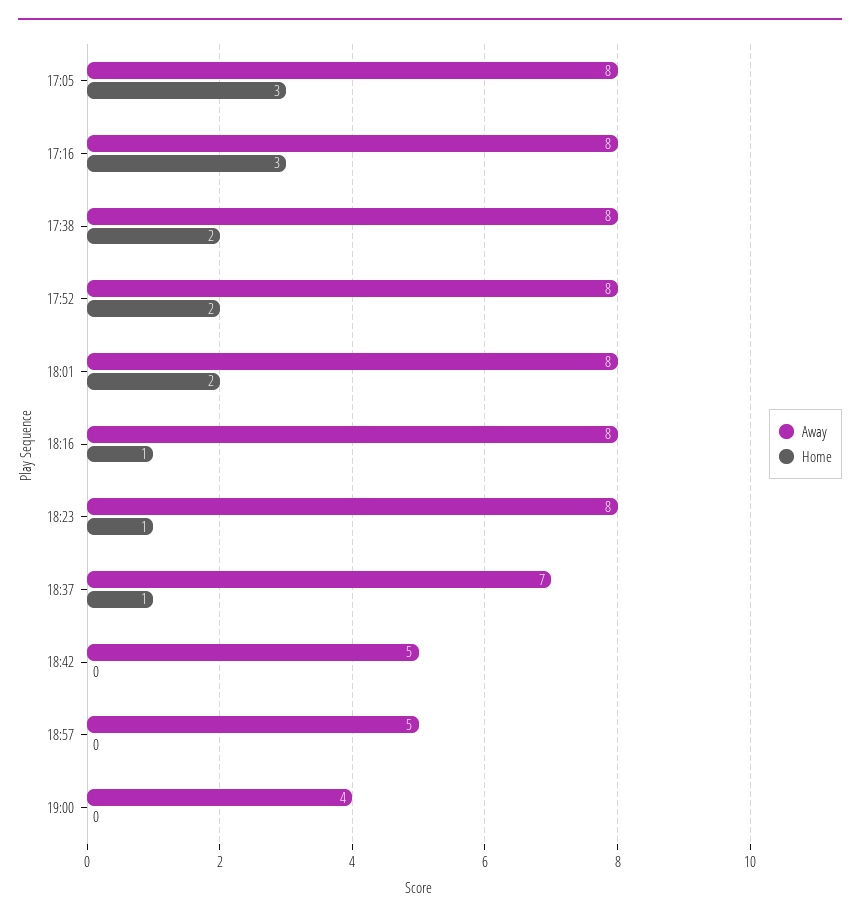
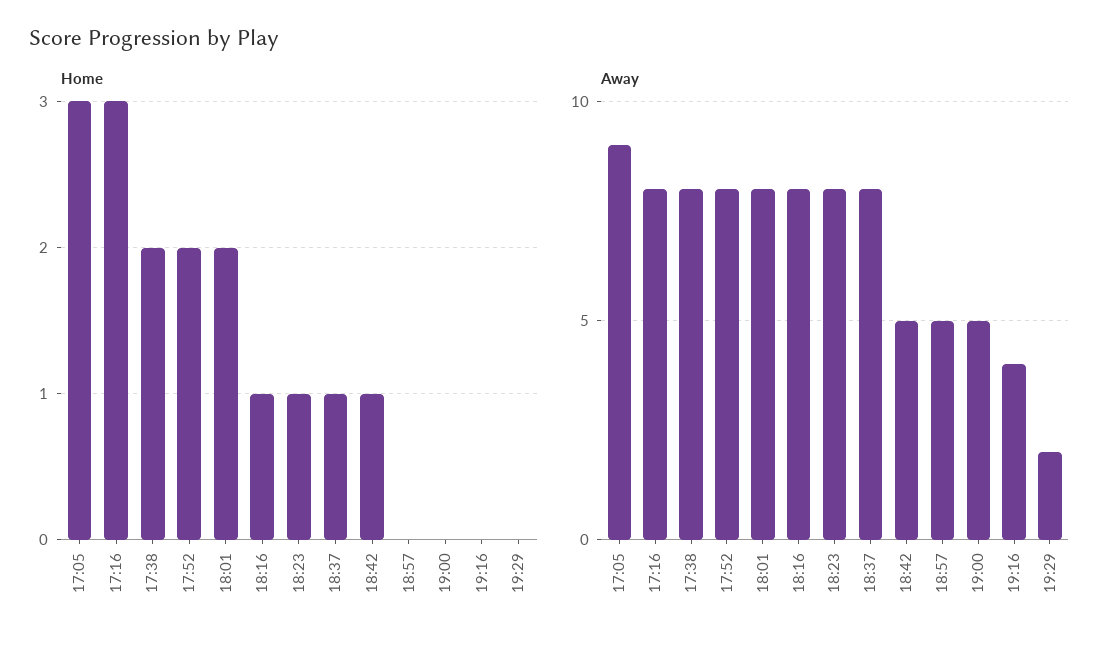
Away, 17:05: 8 -> 9
Away, 18:37: 7 -> 8
Home, 18:42: 0 -> 1
Away, 19:00: 4 -> 5
Home, 19:16: none -> 0
Home, 19:29: none -> 0
Away, 19:16: none -> 4
Away, 19:29: none -> 2

